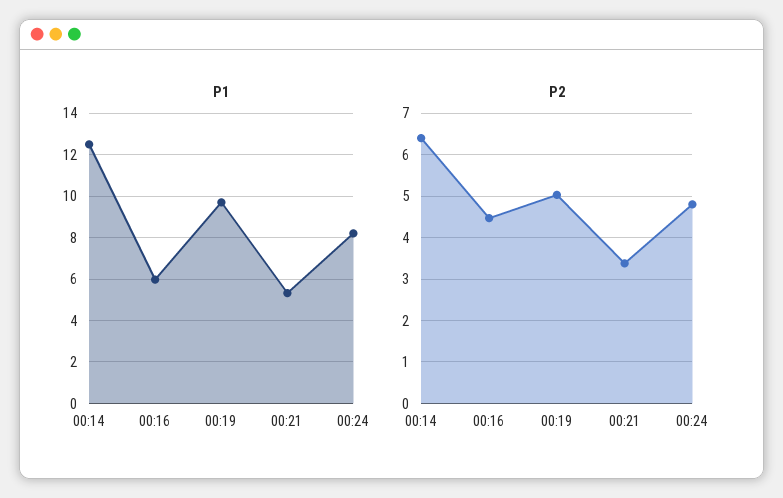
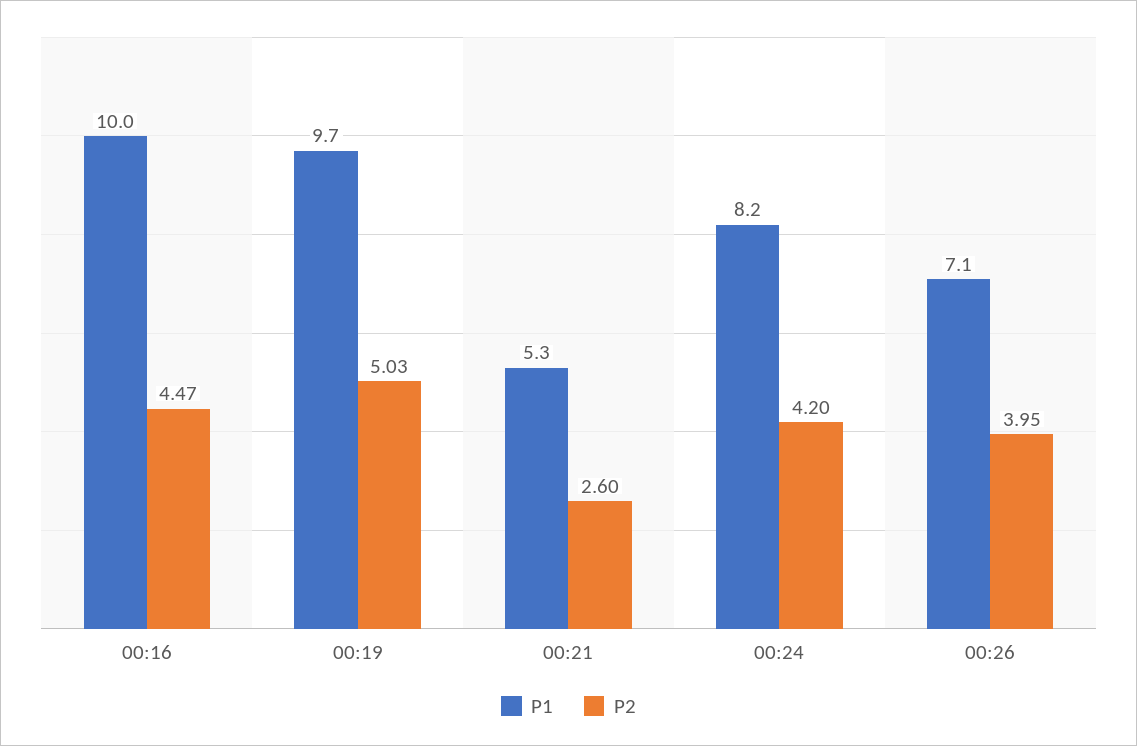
P1, 00:14: 12.5 -> none
P1, 00:16: 6 -> 10
P2, 00:14: 6.4 -> none
P2, 00:21: 3.4 -> 2.6
P2, 00:24: 4.8 -> 4.2
P1, 00:26: none -> 7.1
P2, 00:26: none -> 3.95

